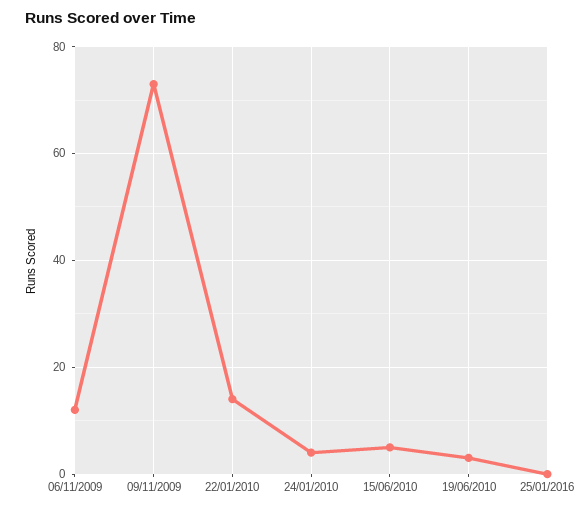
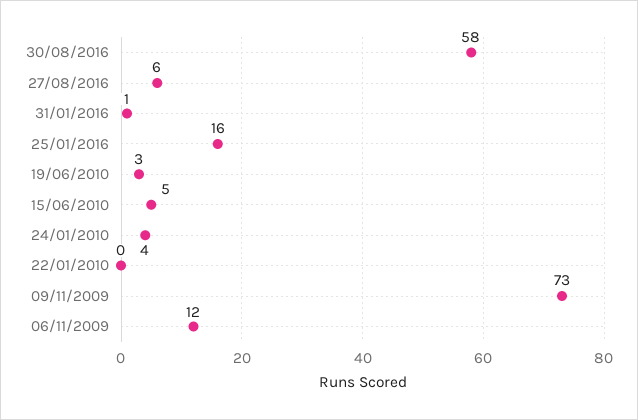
22/01/2010: 15 -> 0
25/01/2016: 0 -> 16
30/08/2016: none -> 58
27/08/2016: none -> 6
31/01/2016: none -> 1

